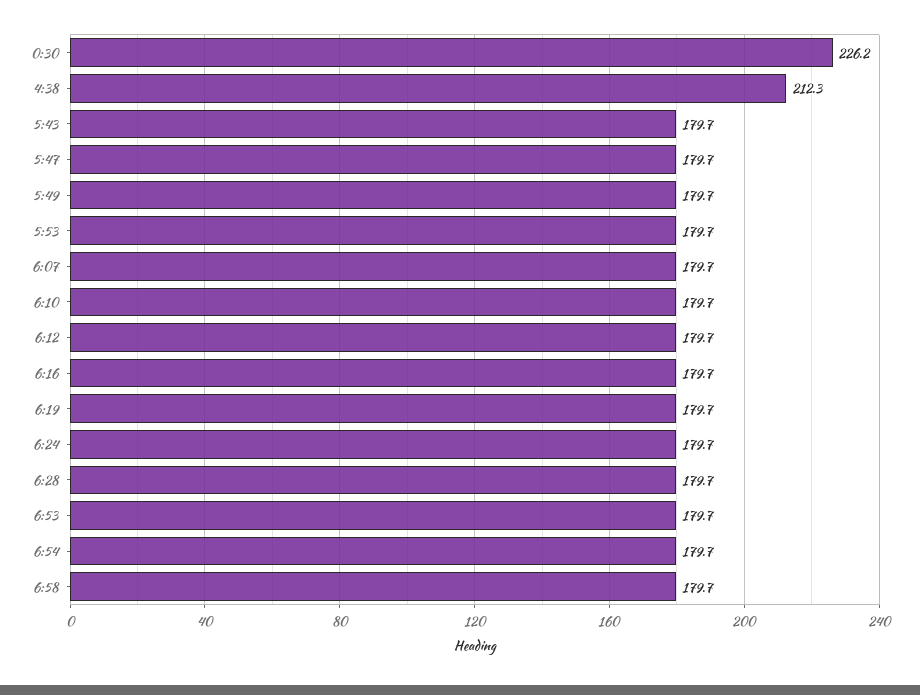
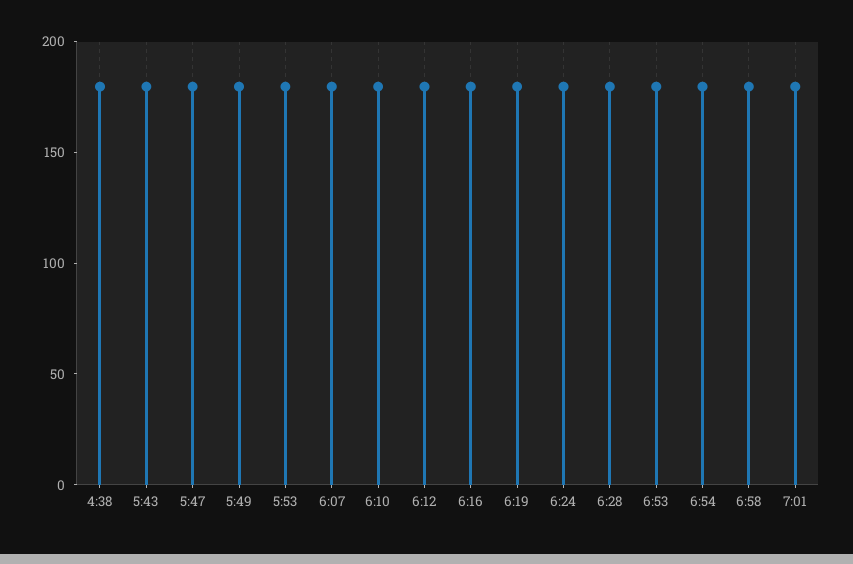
0:30: 226.2 -> none
4:38: 212.3 -> 180
7:01: none -> 180

